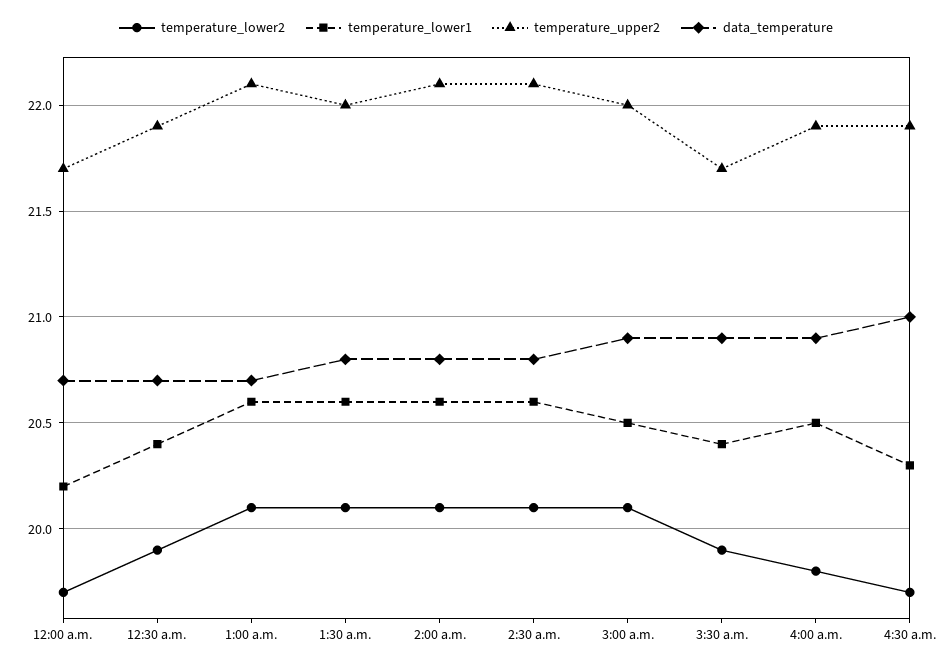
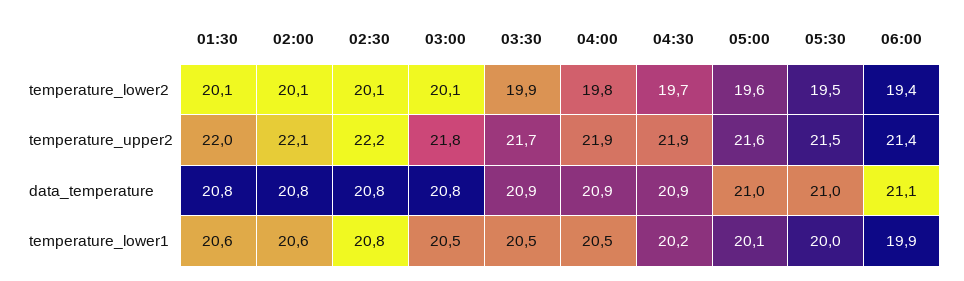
temperature_lower2, 12:00 a.m.: 19.7 -> none
temperature_lower1, 12:00 a.m.: 20.2 -> none
temperature_upper2, 12:00 a.m.: 21.7 -> none
data_temperature, 12:00 a.m.: 20.7 -> none
temperature_lower2, 12:30 a.m.: 19.9 -> none
temperature_lower1, 12:30 a.m.: 20.4 -> none
temperature_upper2, 12:30 a.m.: 21.9 -> none
data_temperature, 12:30 a.m.: 20.7 -> none
temperature_lower2, 1:00 a.m.: 20.1 -> none
temperature_lower1, 1:00 a.m.: 20.6 -> none
temperature_upper2, 1:00 a.m.: 22.1 -> none
data_temperature, 1:00 a.m.: 20.7 -> none
temperature_lower1, 2:30 a.m.: 20.6 -> 20.8
temperature_upper2, 2:30 a.m.: 22.1 -> 22.2
temperature_upper2, 3:00 a.m.: 22 -> 21.8
data_temperature, 3:00 a.m.: 20.9 -> 20.8
temperature_lower1, 3:30 a.m.: 20.4 -> 20.5
temperature_lower1, 4:30 a.m.: 20.3 -> 20.2
data_temperature, 4:30 a.m.: 21 -> 20.9
temperature_lower2, 05:00: none -> 19.6
temperature_lower2, 05:30: none -> 19.5
temperature_lower2, 06:00: none -> 19.4
temperature_upper2, 05:00: none -> 21.6
temperature_upper2, 05:30: none -> 21.5
temperature_upper2, 06:00: none -> 21.4
data_temperature, 05:00: none -> 21
data_temperature, 05:30: none -> 21
data_temperature, 06:00: none -> 21.1
temperature_lower1, 05:00: none -> 20.1
temperature_lower1, 05:30: none -> 20
temperature_lower1, 06:00: none -> 19.9

